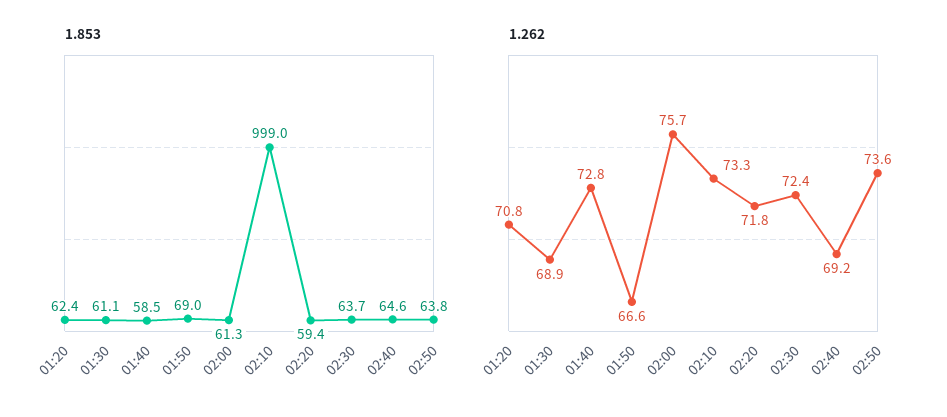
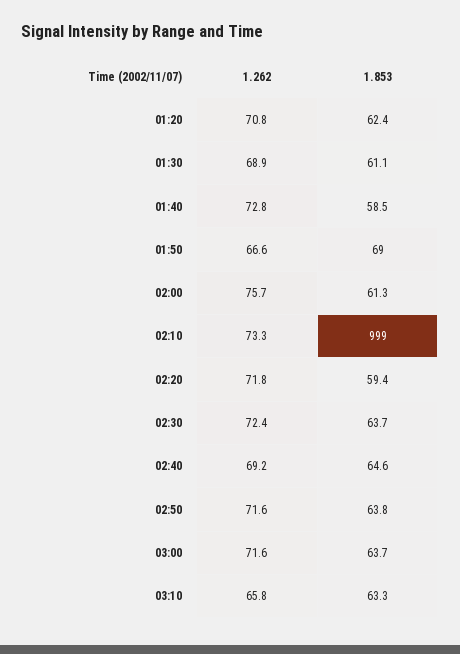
1.262, 02:50: 73.6 -> 71.6
1.262, 03:00: none -> 71.6
1.853, 03:00: none -> 63.7
1.262, 03:10: none -> 65.8
1.853, 03:10: none -> 63.3

